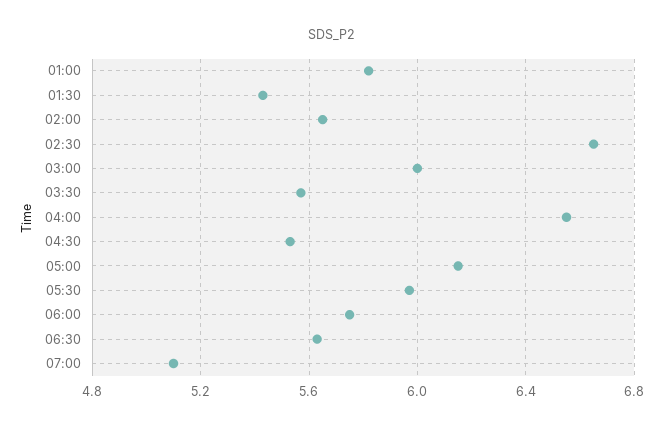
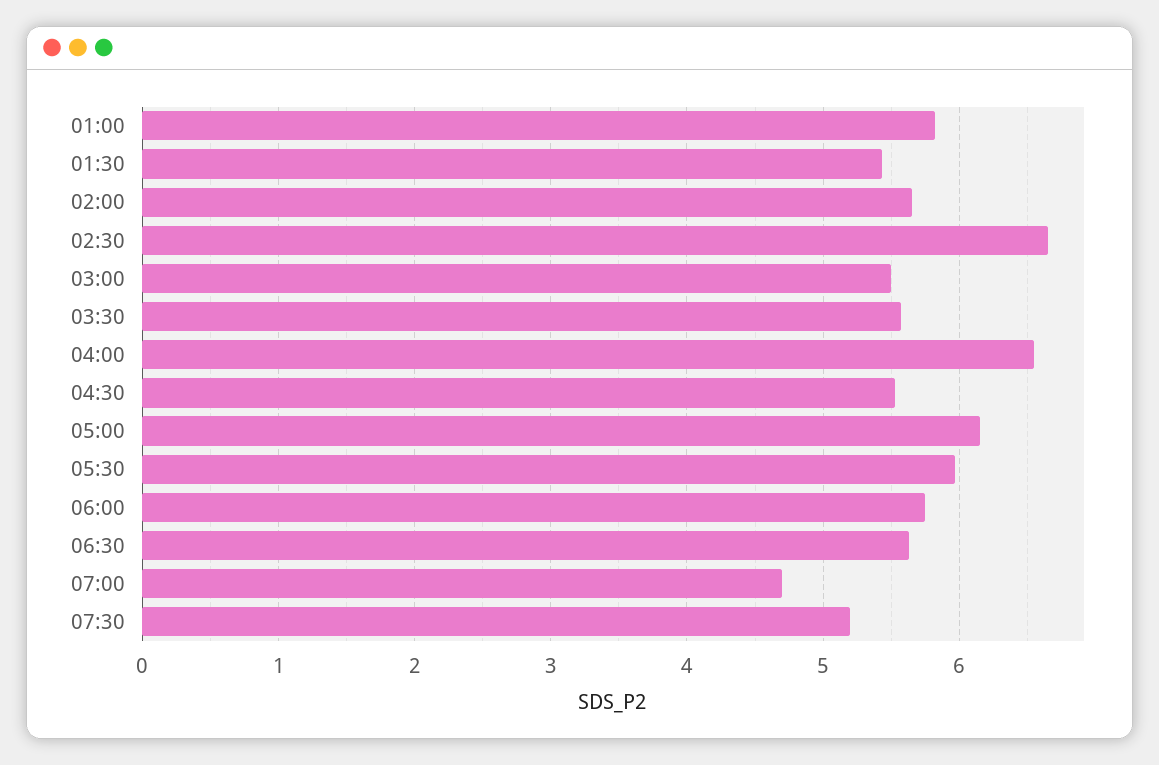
03:00: 6 -> 5.5
07:00: 5.1 -> 4.7
07:30: none -> 5.2

